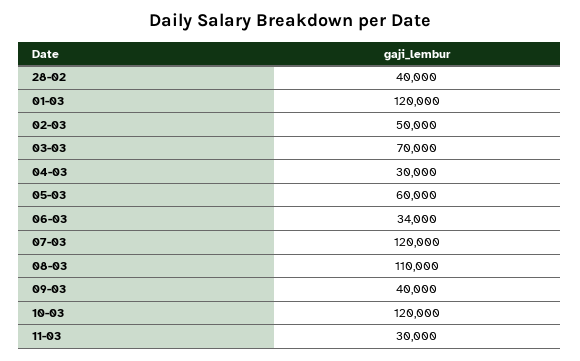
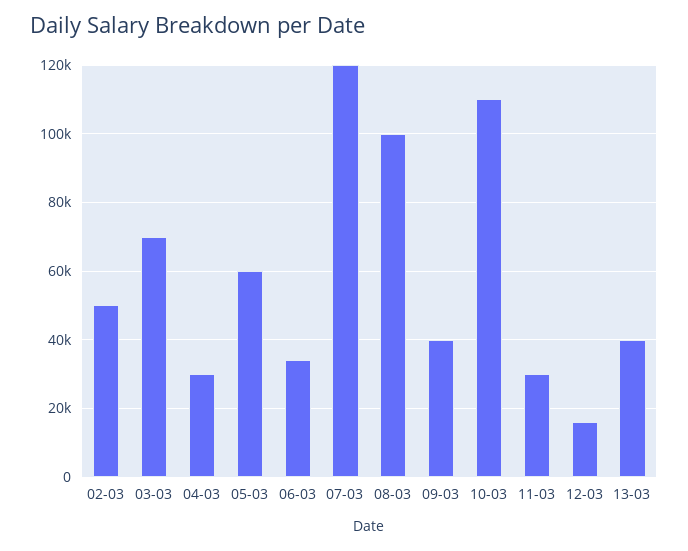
28-02: 40000 -> none
01-03: 120000 -> none
08-03: 110000 -> 100000
10-03: 120000 -> 110000
12-03: none -> 16000
13-03: none -> 40000

